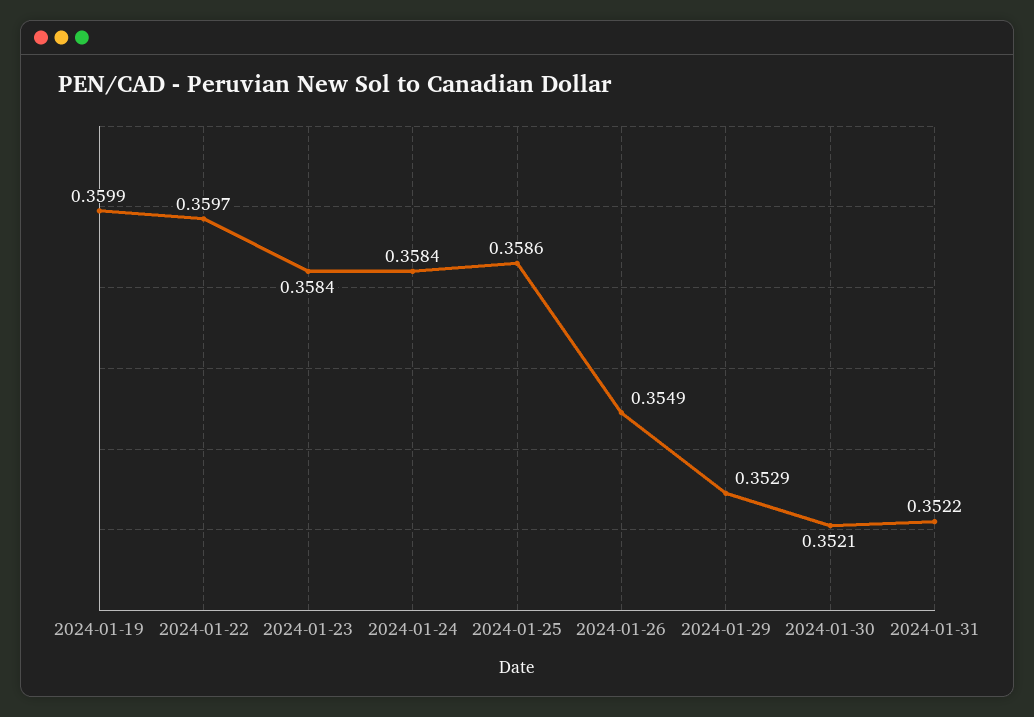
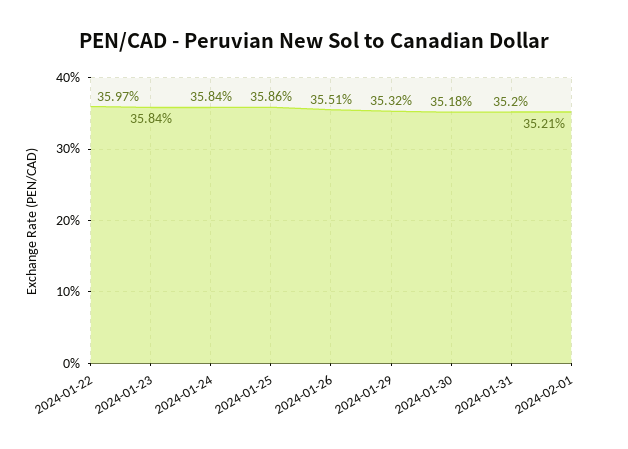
2024-01-19: 0.3599 -> none
2024-01-26: 0.3549 -> 0.3551
2024-01-29: 0.3529 -> 0.3532
2024-01-30: 0.3521 -> 0.3518
2024-01-31: 0.3522 -> 0.352
2024-02-01: none -> 0.3521

